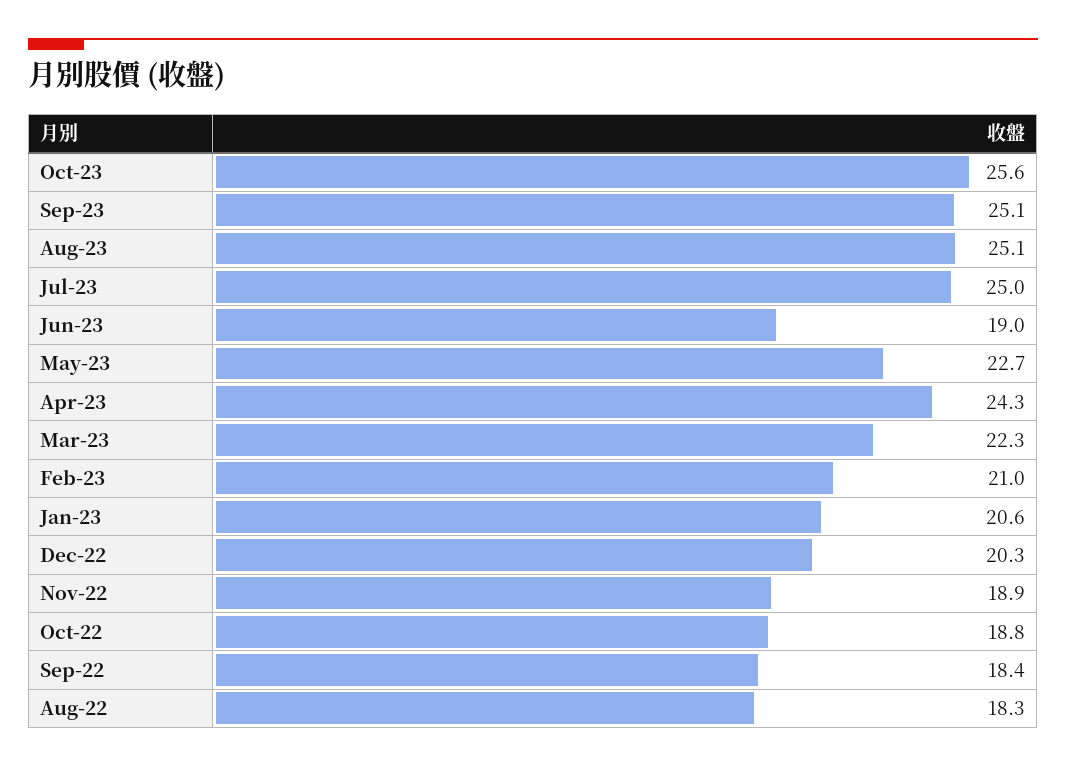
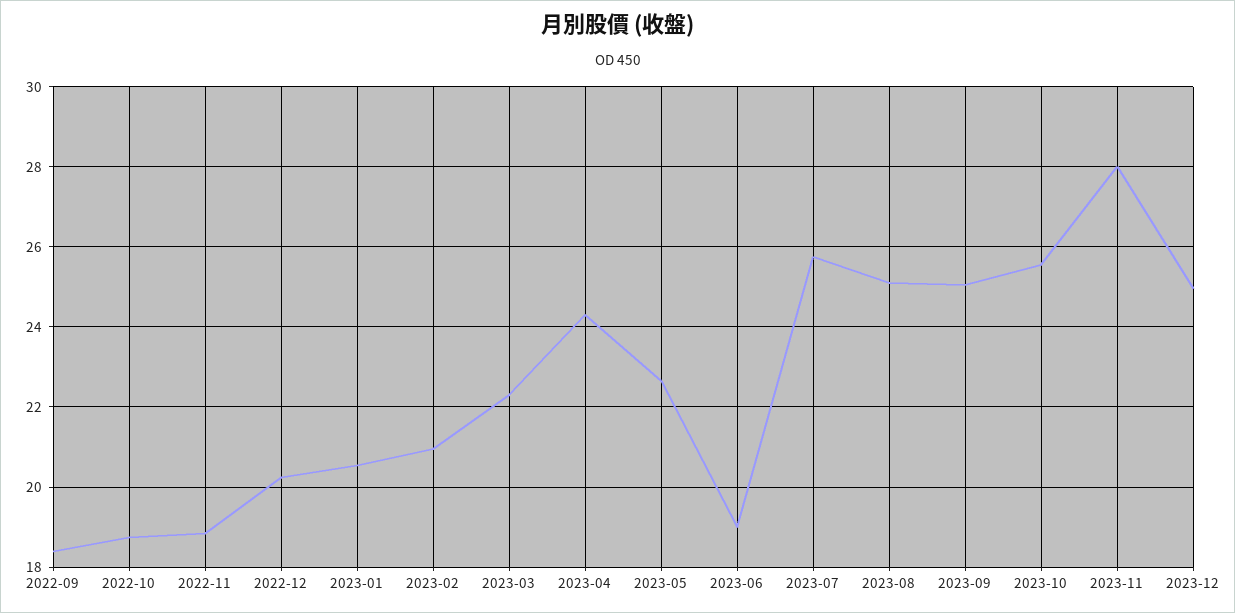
Jul-23: 25 -> 25.8
Aug-22: 18.3 -> none
2023-11: none -> 28
2023-12: none -> 25

